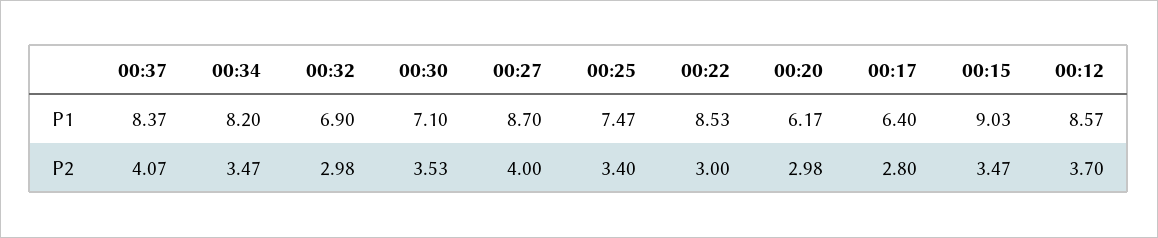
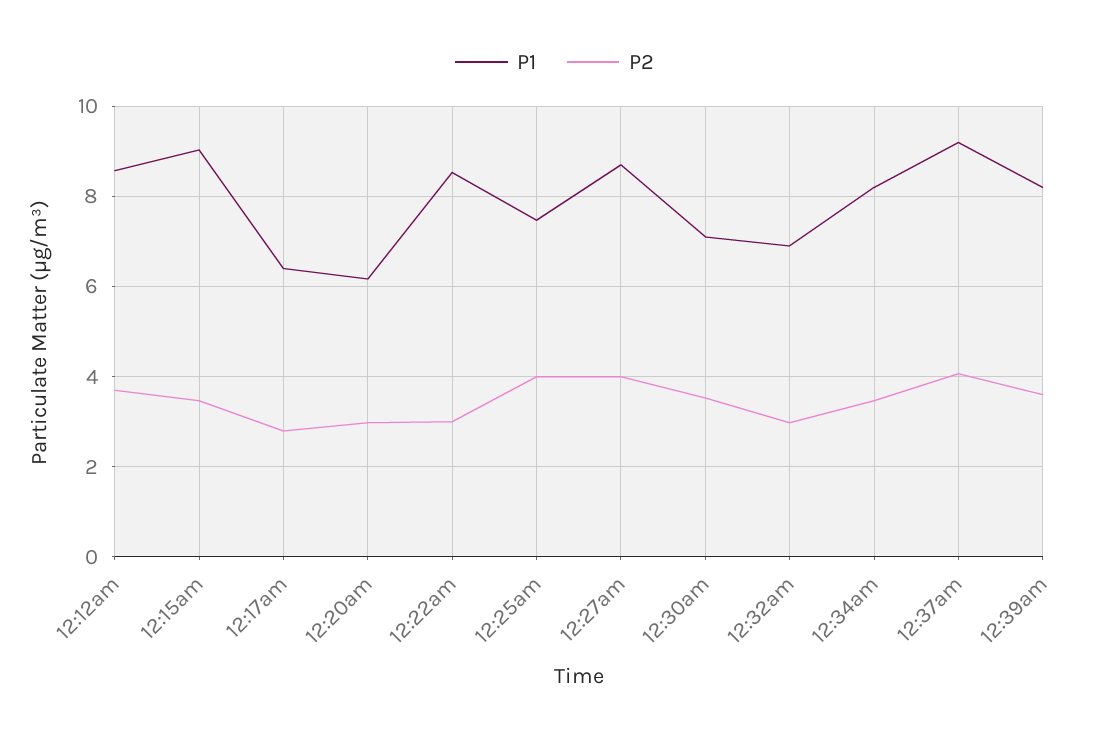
P1, 00:37: 8.37 -> 9.2
P2, 00:25: 3.4 -> 4
P1, 12:39am: none -> 8.2
P2, 12:39am: none -> 3.6

